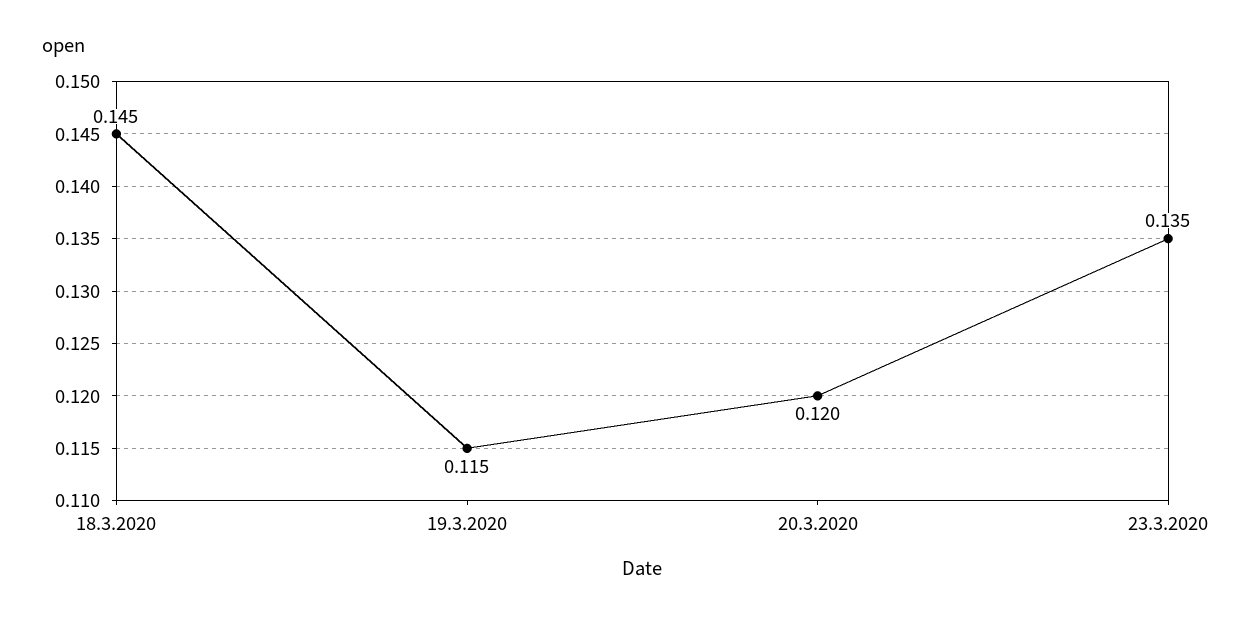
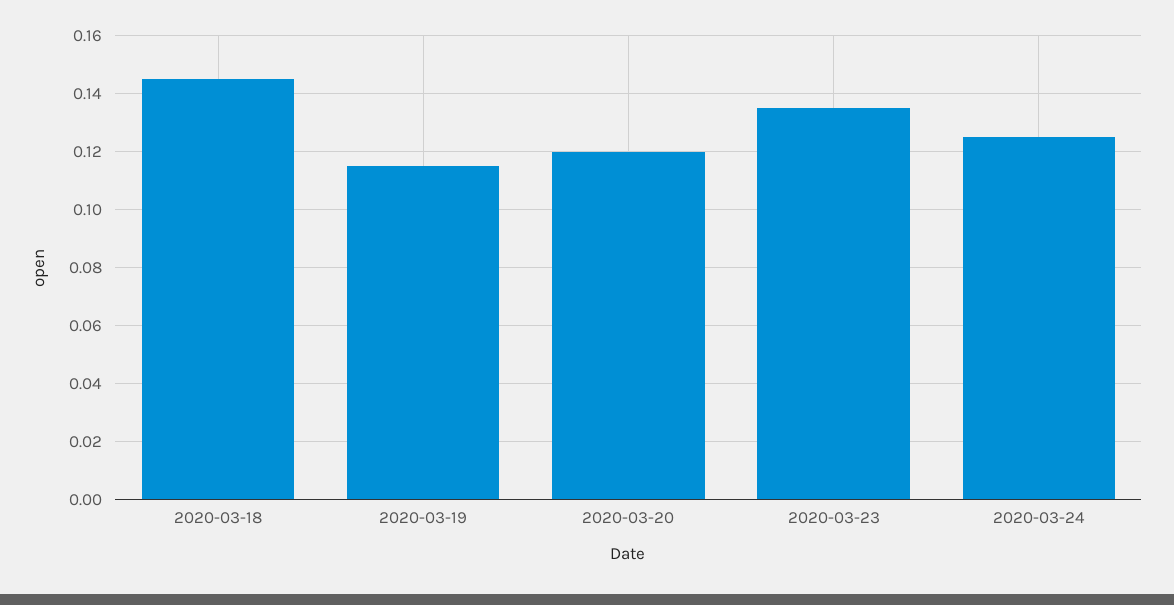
2020-03-24: none -> 0.125

